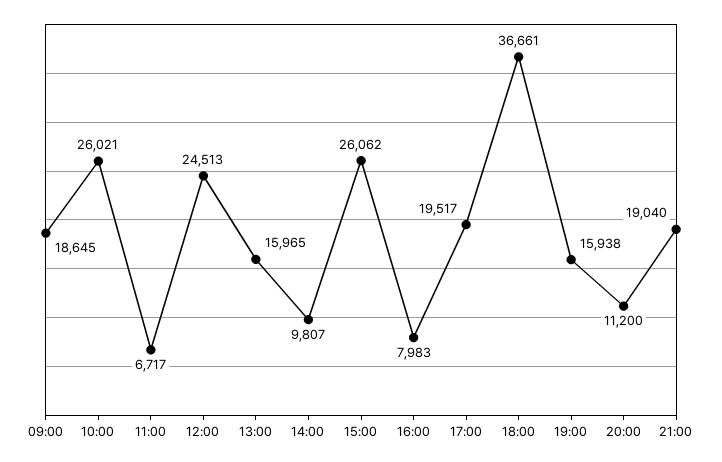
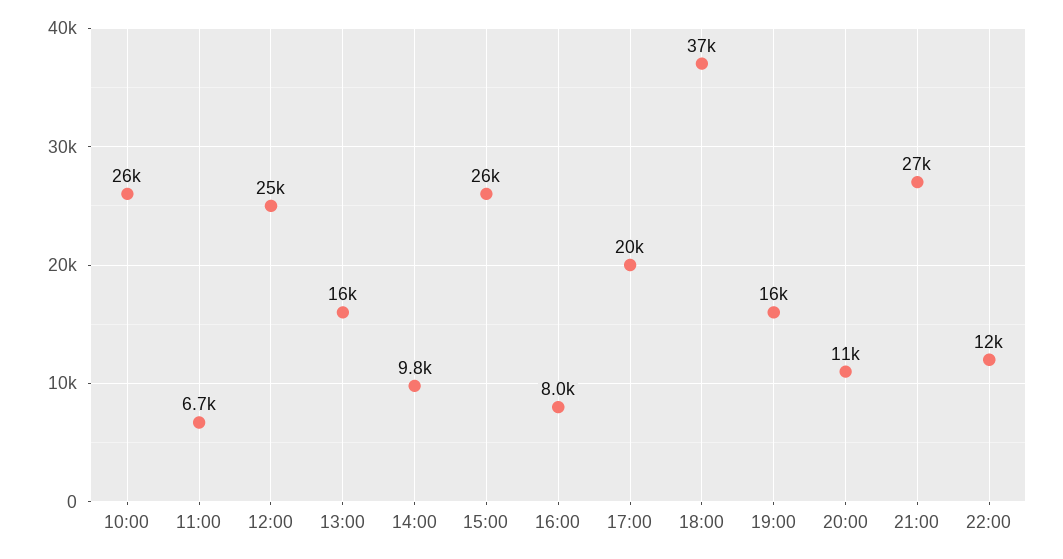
09:00: 18645 -> none
21:00: 19040 -> 27000
22:00: none -> 12000

